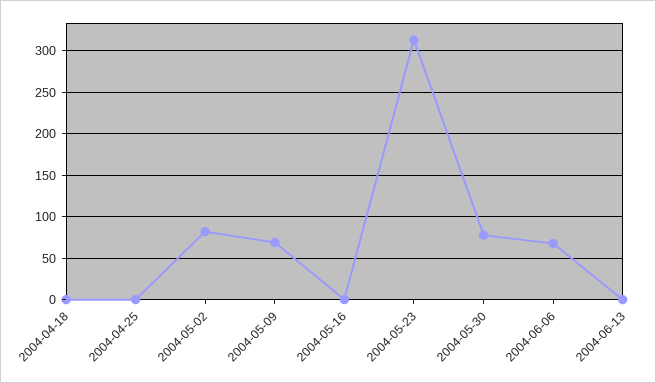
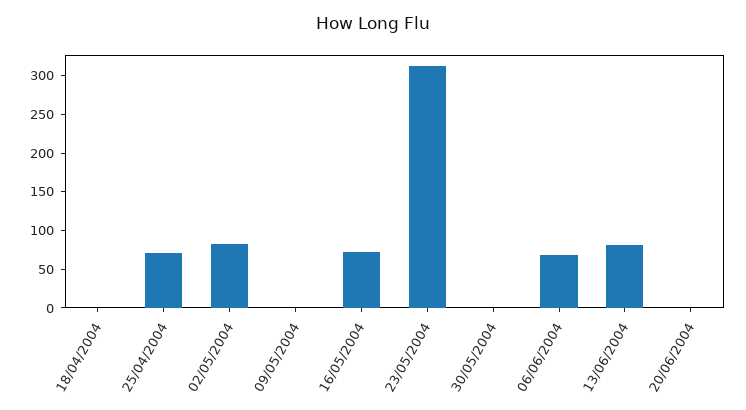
2004-04-25: 0 -> 75
2004-05-09: 70 -> 0
2004-05-16: 0 -> 75
2004-05-30: 80 -> 0
2004-06-13: 0 -> 75
20/06/2004: none -> 0

